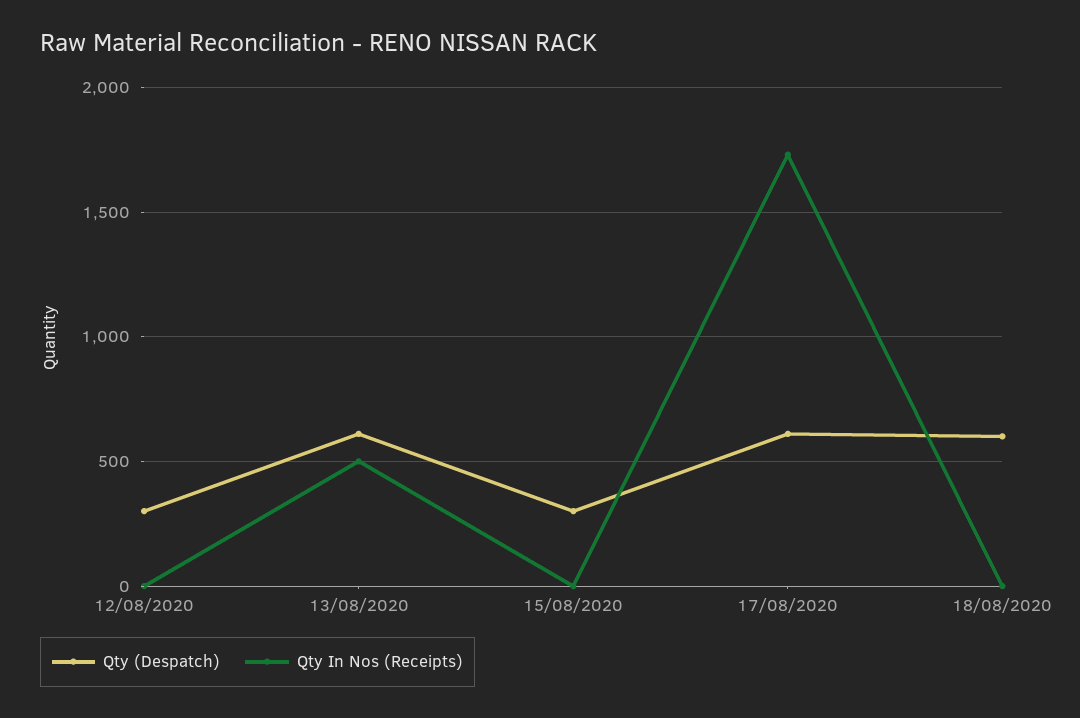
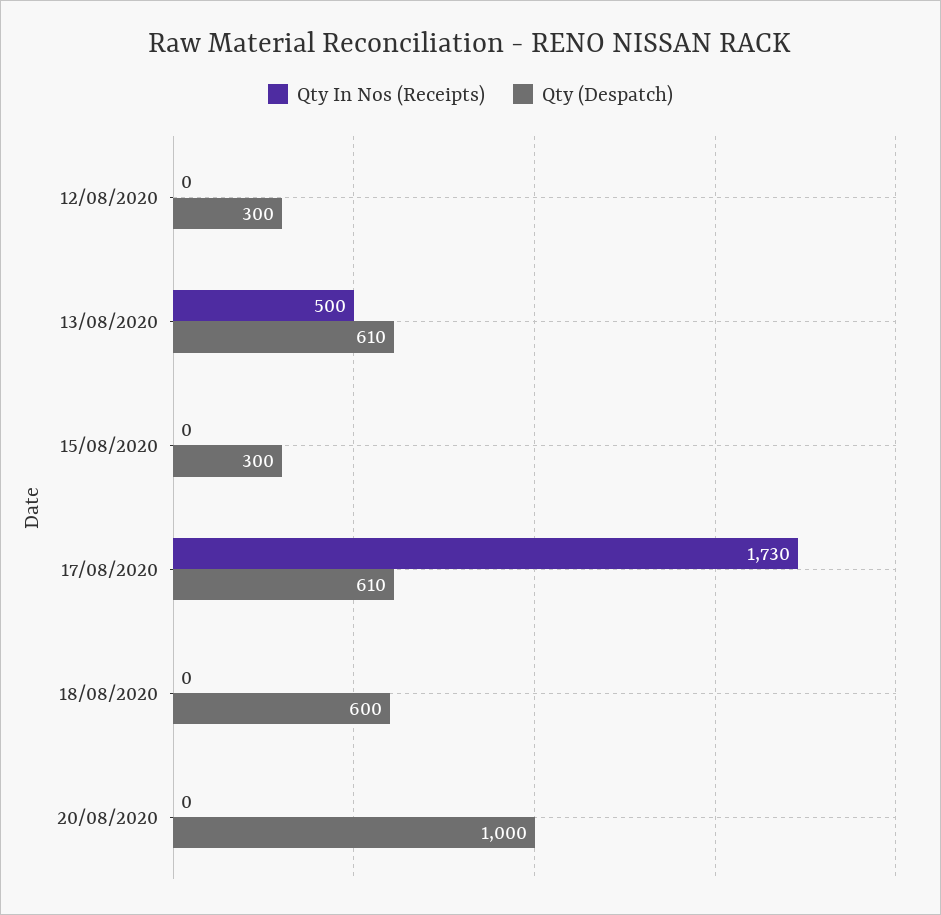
Qty In Nos (Receipts), 20/08/2020: none -> 0
Qty (Despatch), 20/08/2020: none -> 1000

